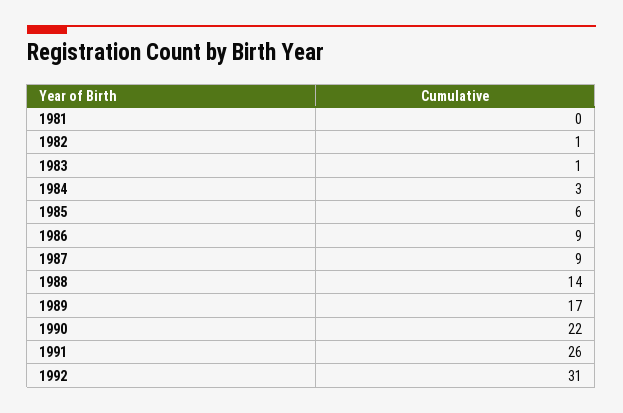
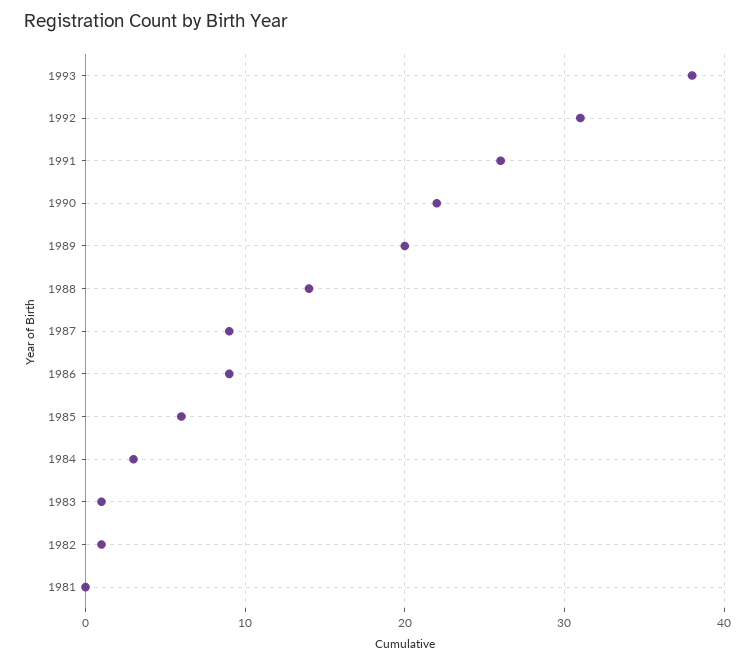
1989: 17 -> 20
1993: none -> 38

